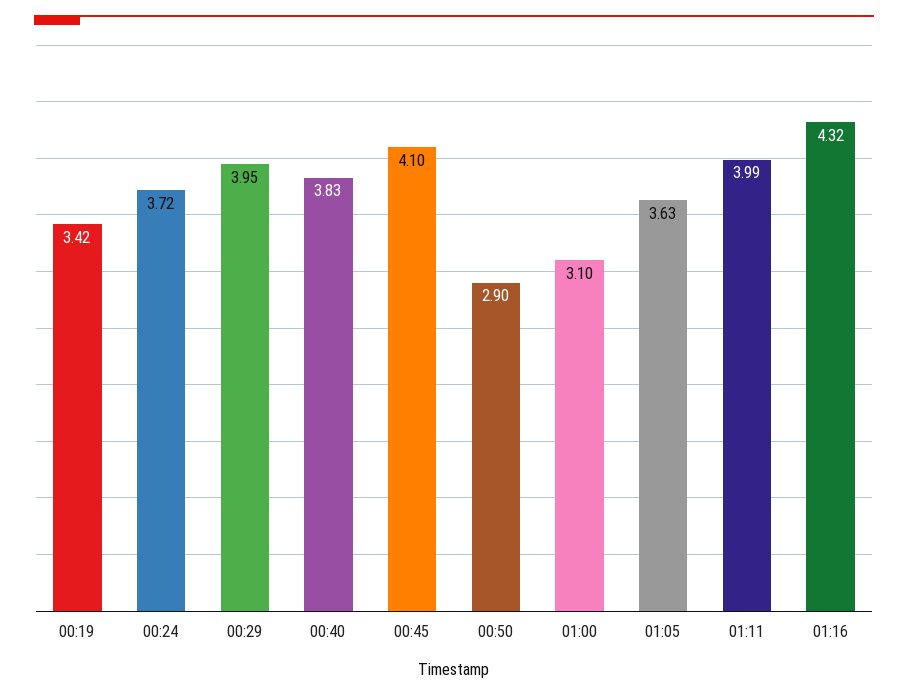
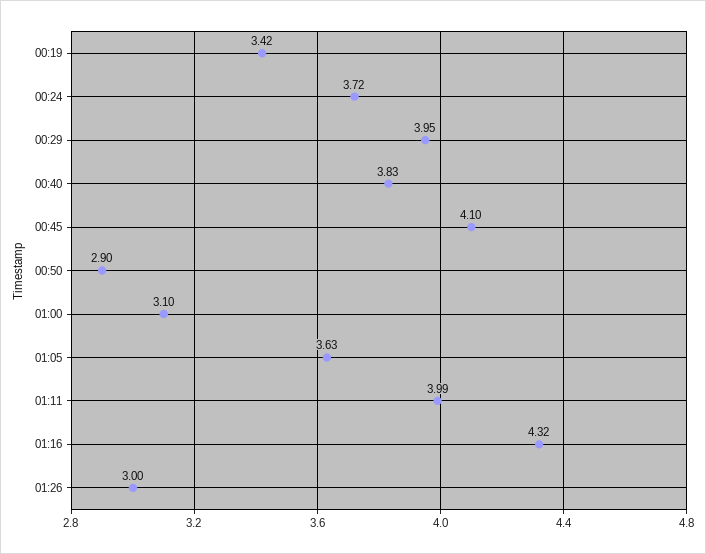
01:26: none -> 3

